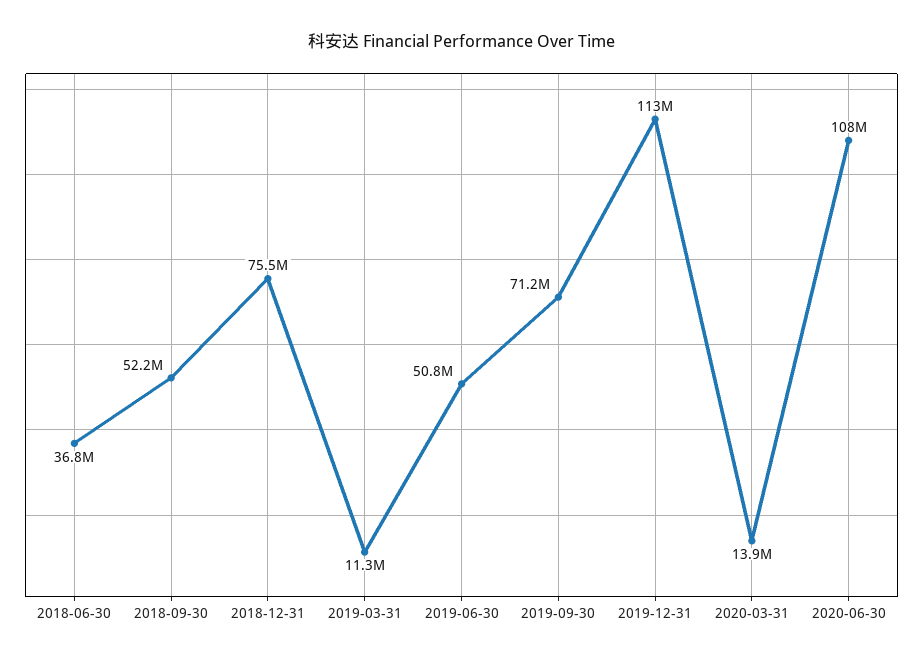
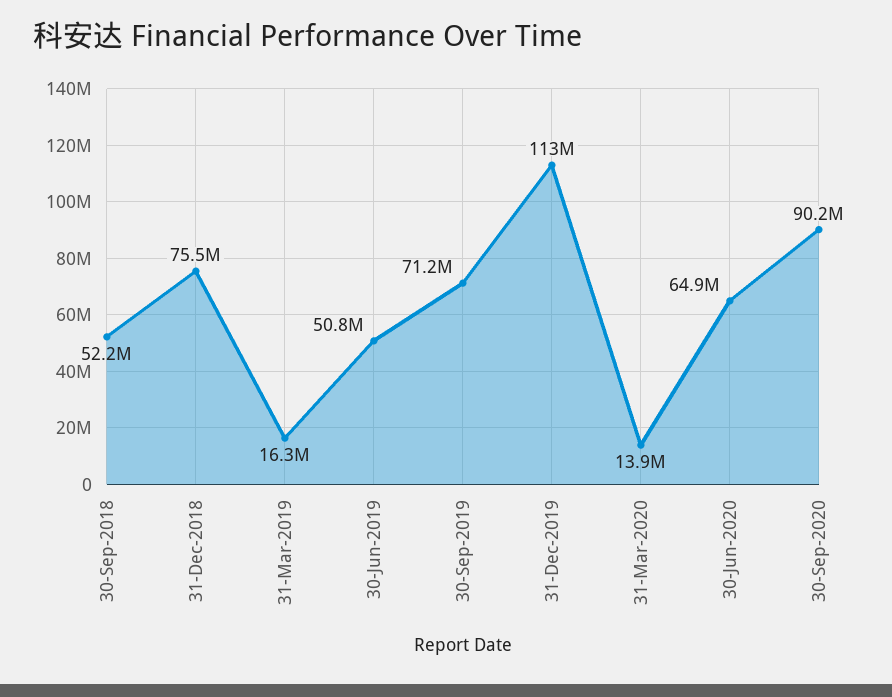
2018-06-30: 36800000 -> none
2019-03-31: 11300000 -> 16300000
2020-06-30: 108000000 -> 64900000
30-Sep-2020: none -> 90200000

